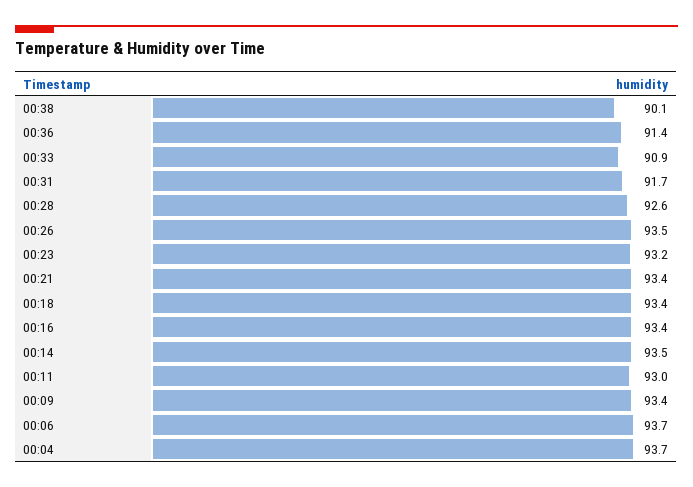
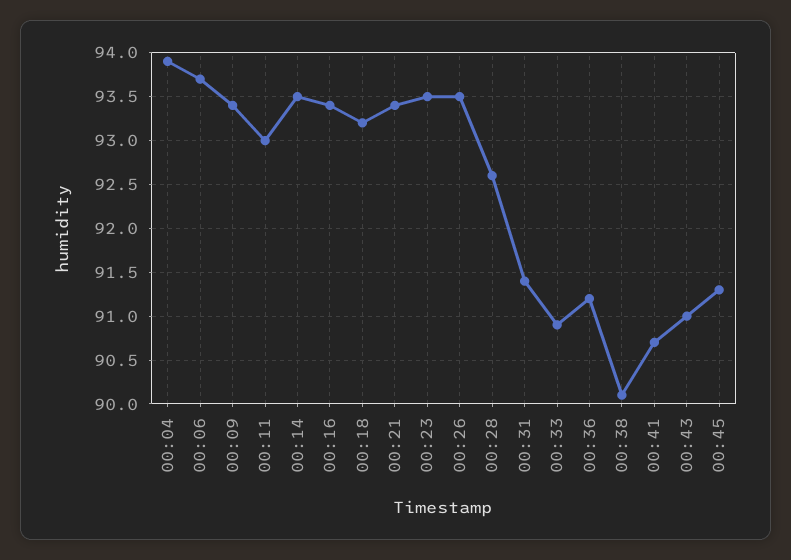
00:36: 91.4 -> 91.2
00:31: 91.7 -> 91.4
00:23: 93.2 -> 93.5
00:18: 93.4 -> 93.2
00:04: 93.7 -> 93.9
00:41: none -> 90.7
00:43: none -> 91
00:45: none -> 91.3

